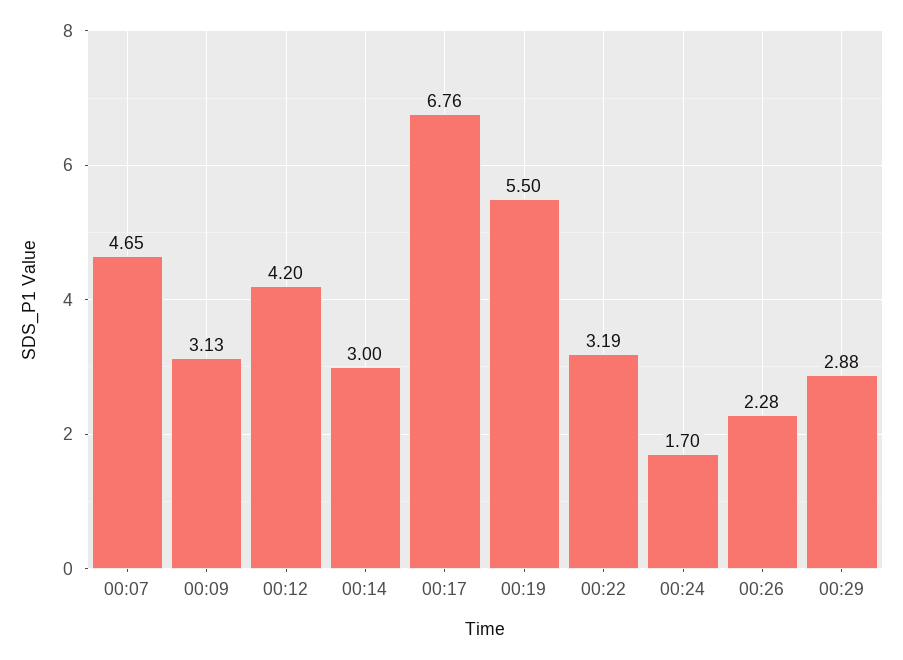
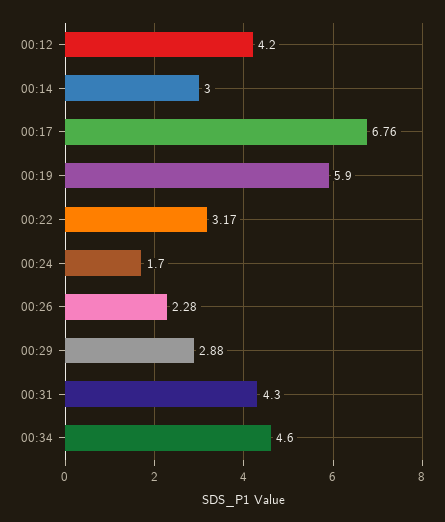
00:07: 4.65 -> none
00:09: 3.13 -> none
00:19: 5.5 -> 5.9
00:22: 3.19 -> 3.17
00:31: none -> 4.3
00:34: none -> 4.6

